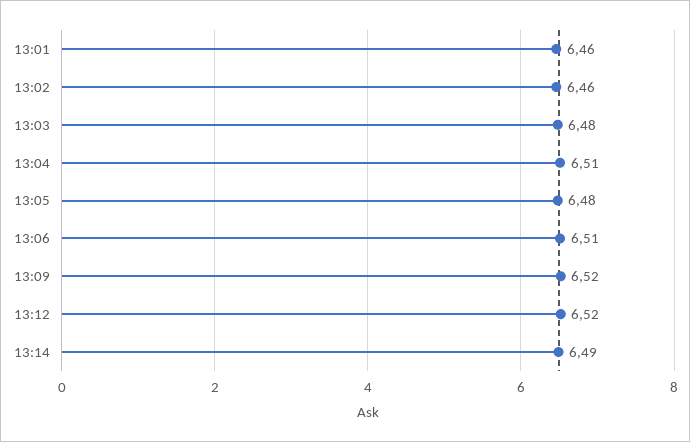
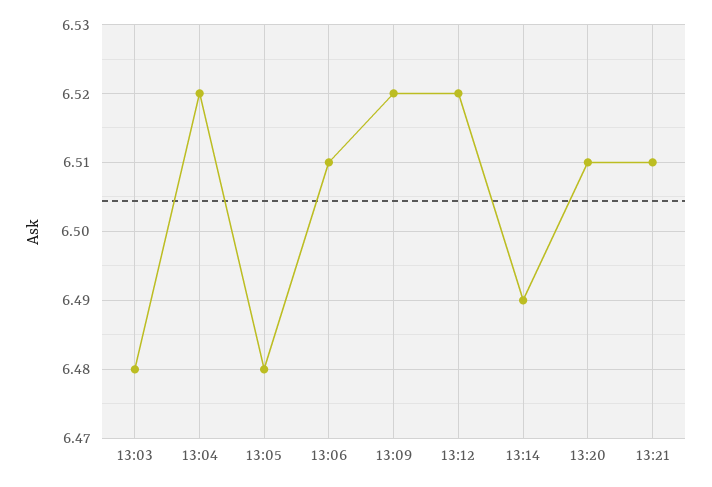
13:01: 6.46 -> none
13:02: 6.46 -> none
13:04: 6.51 -> 6.52
13:20: none -> 6.51
13:21: none -> 6.51

